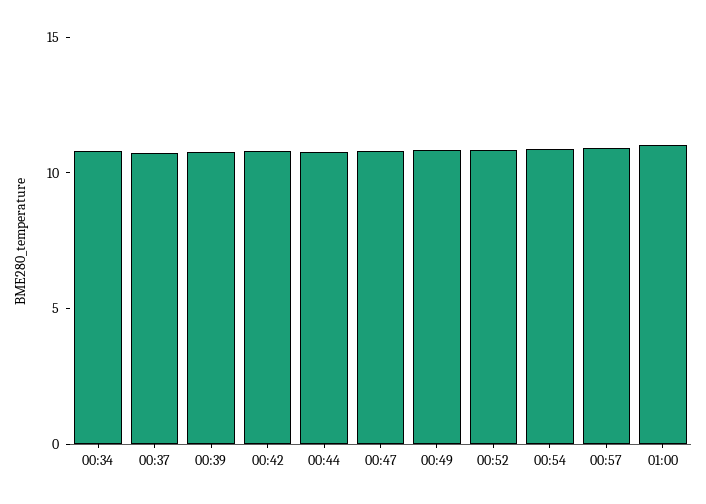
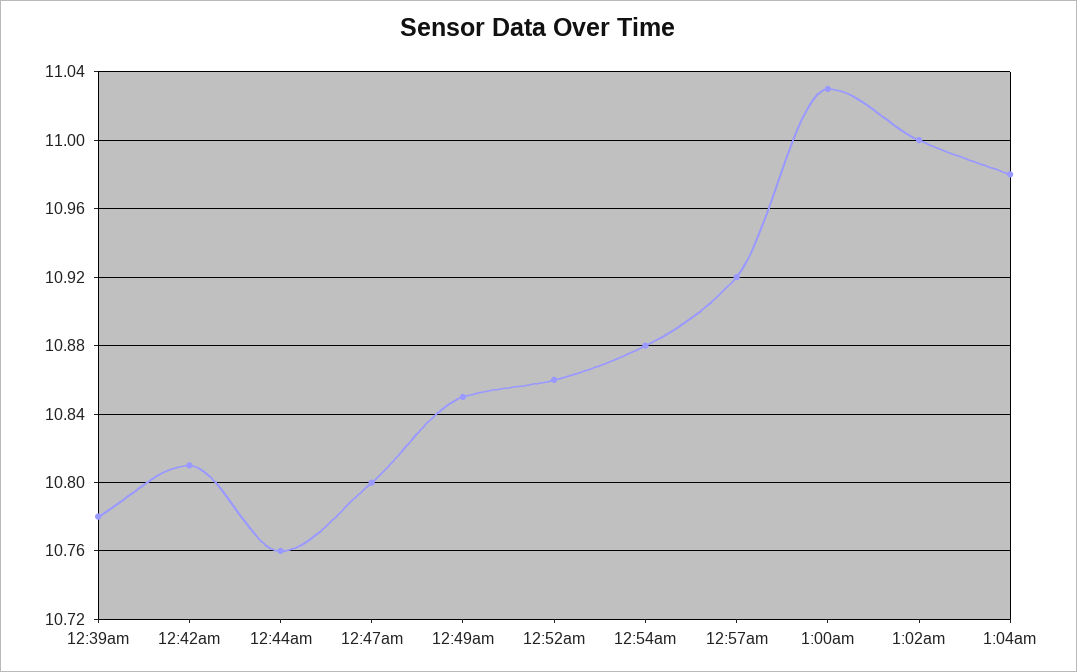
00:34: 11 -> none
00:37: 11 -> none
1:02am: none -> 11
1:04am: none -> 10.98

